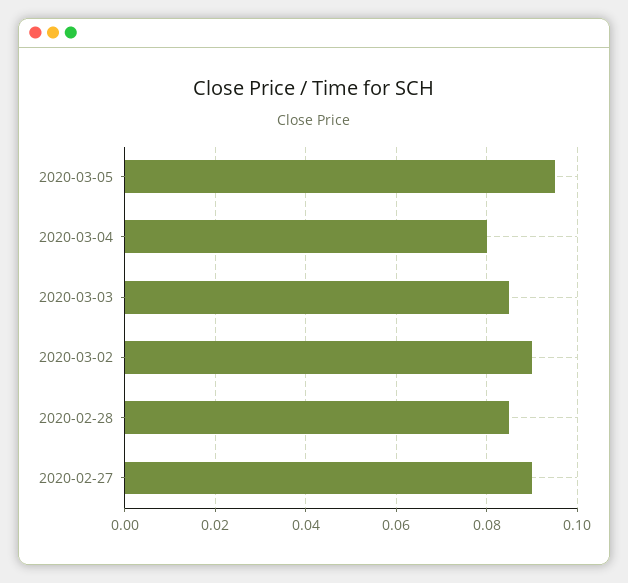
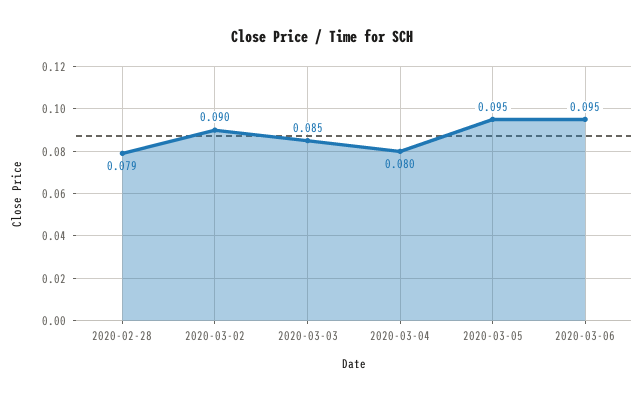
2020-02-28: 0.085 -> 0.079
2020-02-27: 0.09 -> none
2020-03-06: none -> 0.095

